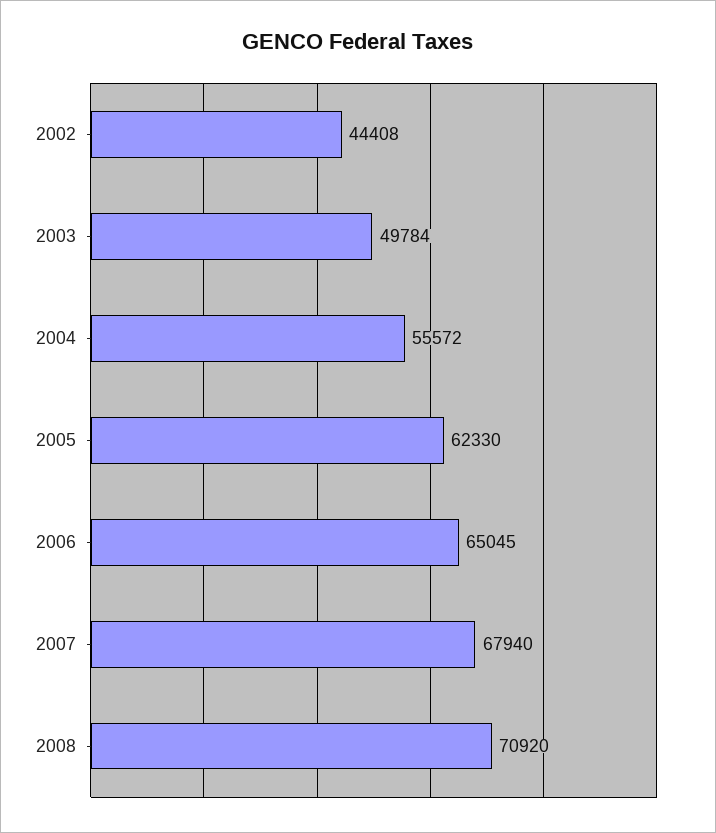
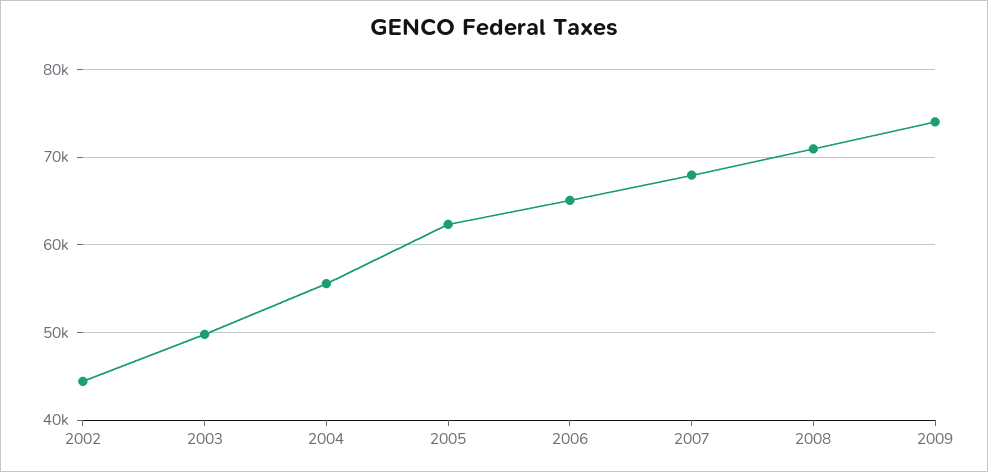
2009: none -> 74000

